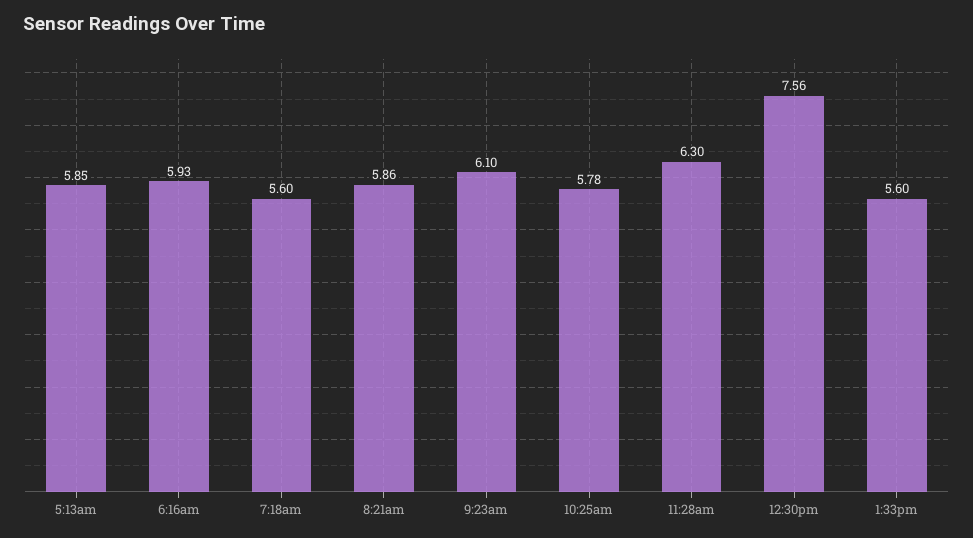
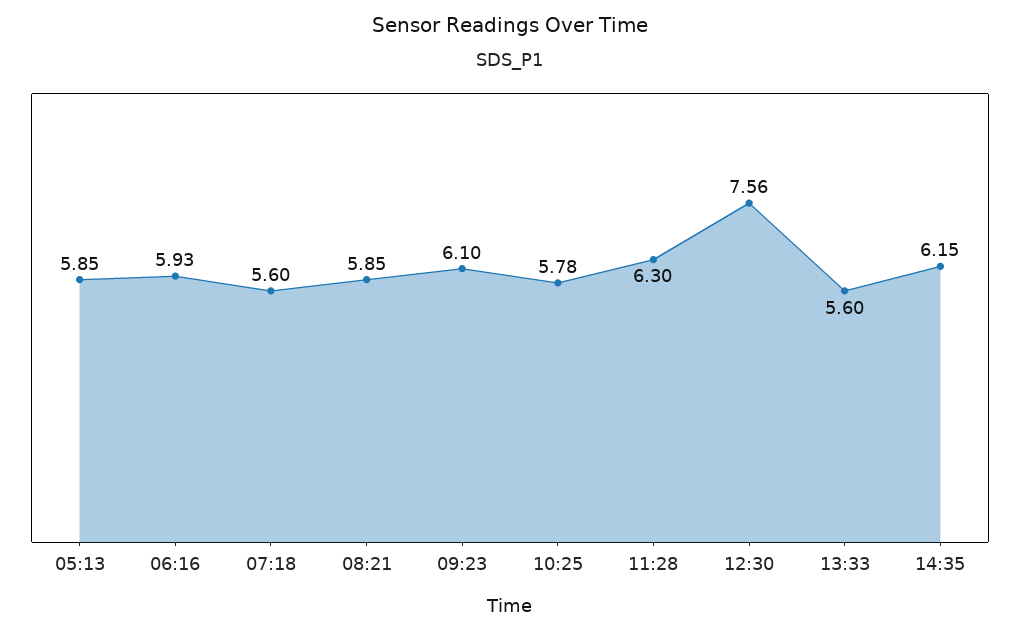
8:21am: 5.86 -> 5.85
14:35: none -> 6.15

